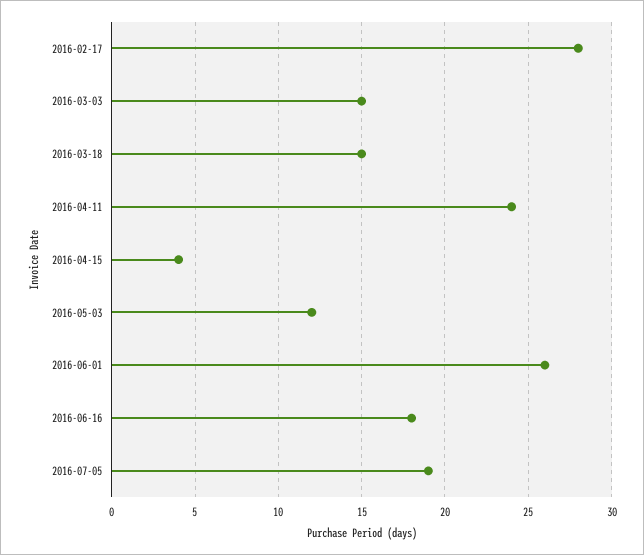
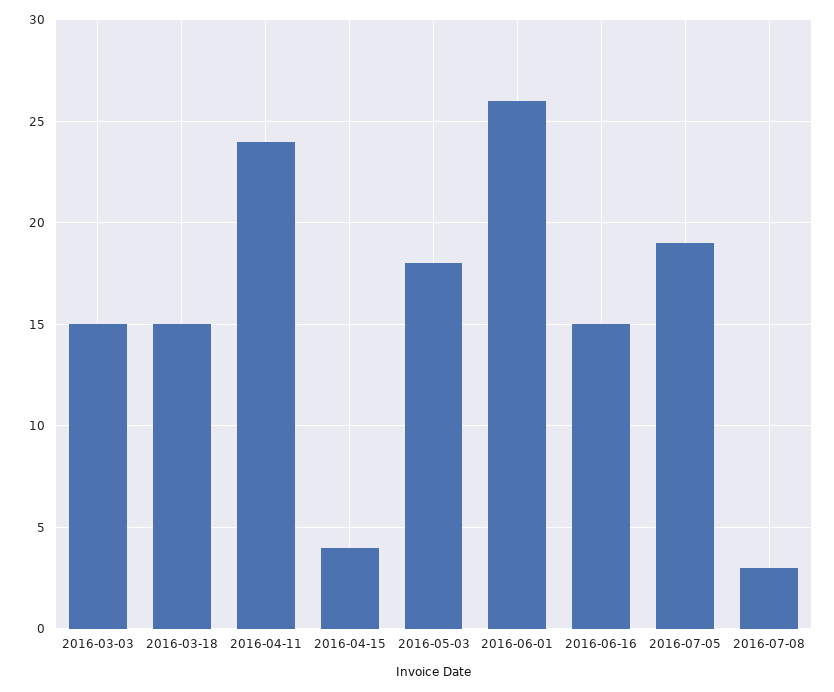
2016-02-17: 28 -> none
2016-05-03: 12 -> 18
2016-06-16: 18 -> 15
2016-07-08: none -> 3

